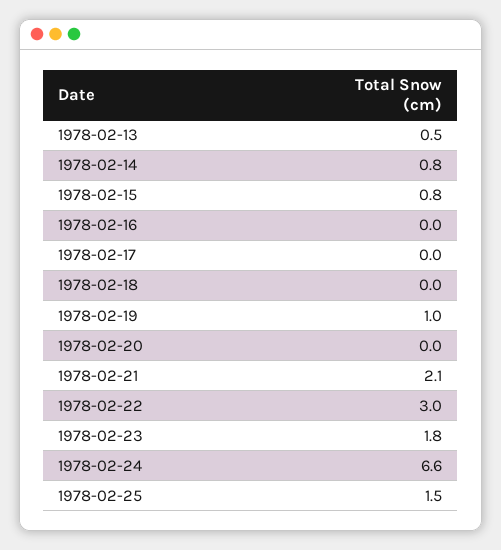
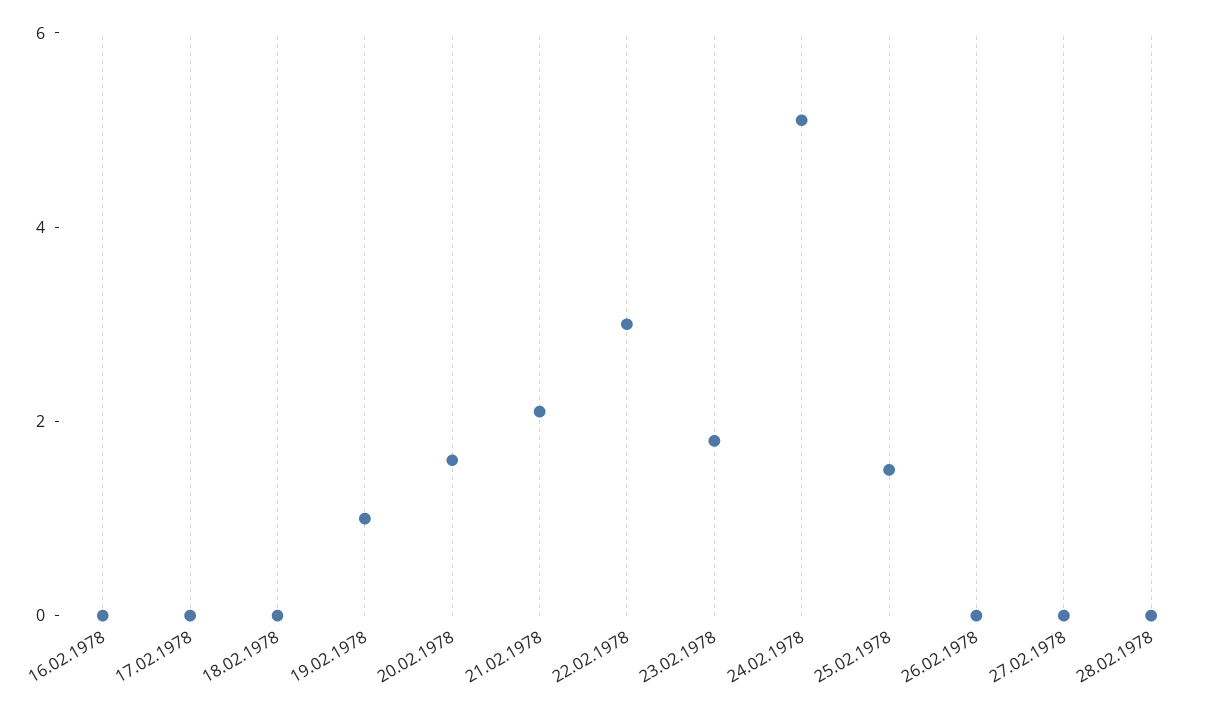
1978-02-13: 0.5 -> none
1978-02-14: 0.8 -> none
1978-02-15: 0.8 -> none
1978-02-20: 0 -> 1.5
1978-02-24: 6.6 -> 5
26.02.1978: none -> 0
27.02.1978: none -> 0
28.02.1978: none -> 0

